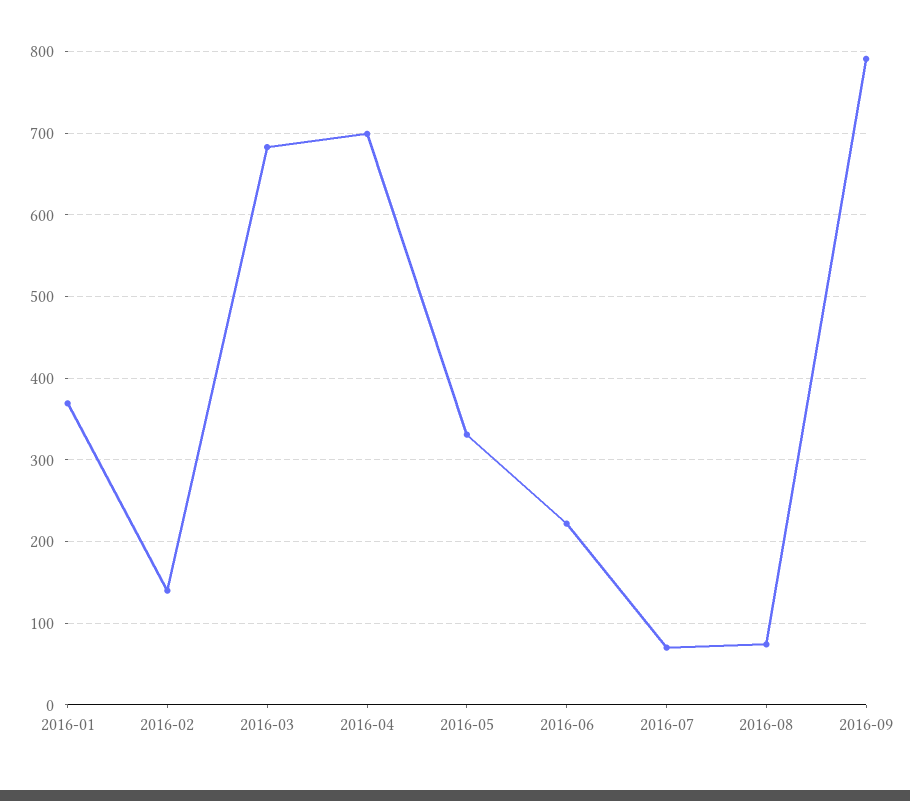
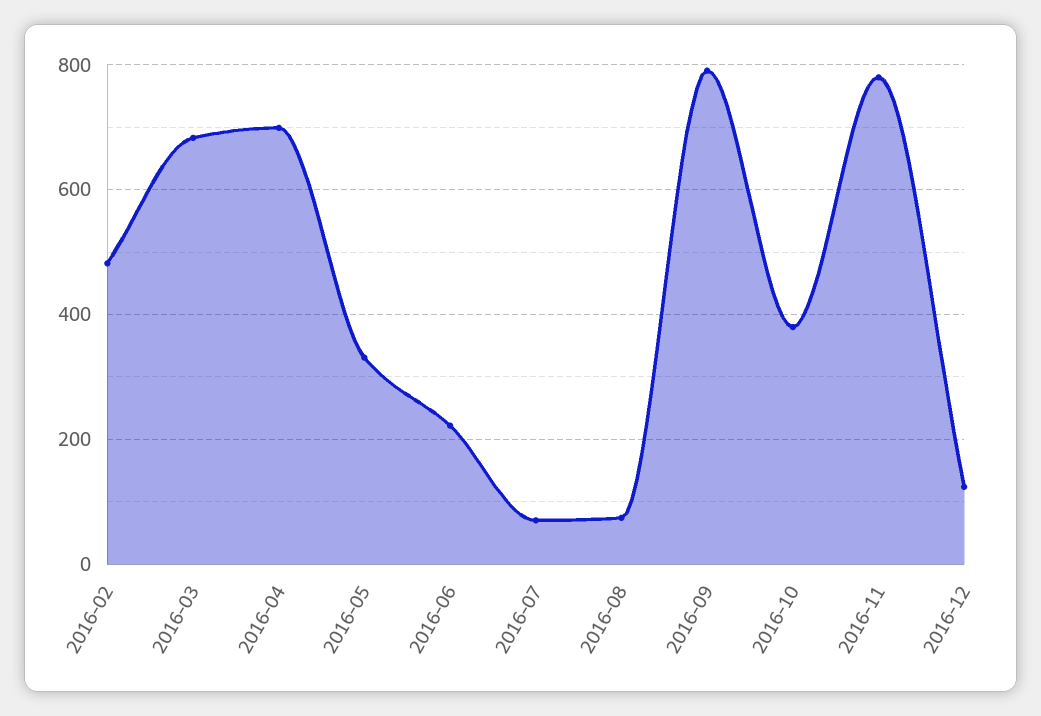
2016-01: 370 -> none
2016-02: 140 -> 480
2016-10: none -> 380
2016-11: none -> 780
2016-12: none -> 120

